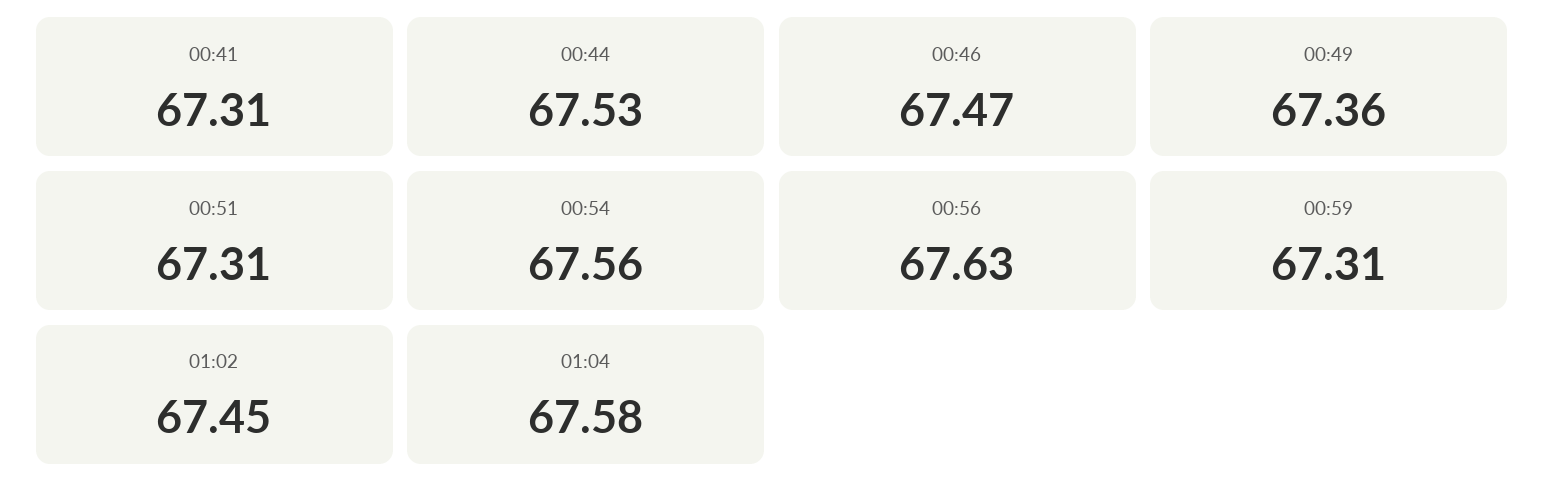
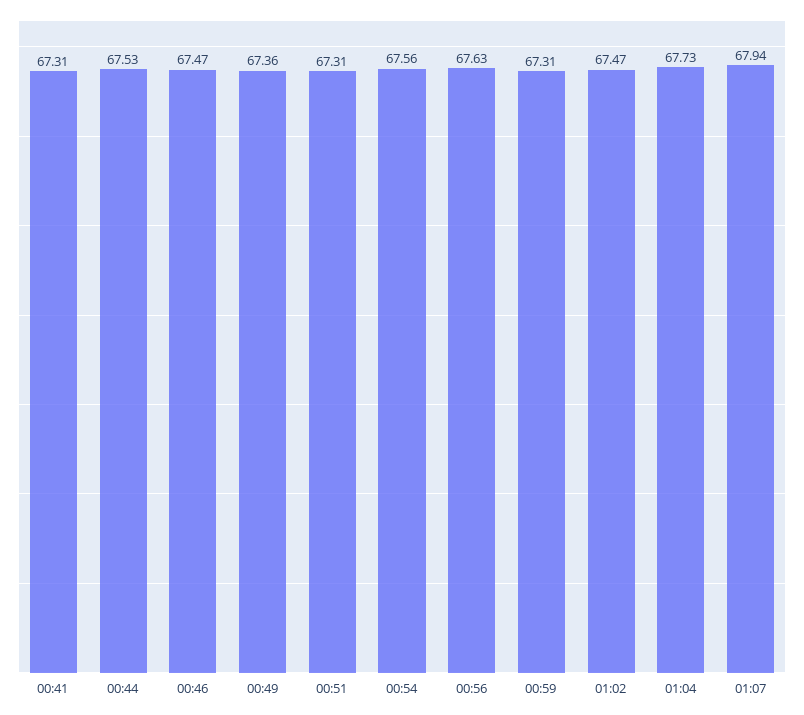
01:02: 67.45 -> 67.47
01:04: 67.58 -> 67.73
01:07: none -> 67.94

